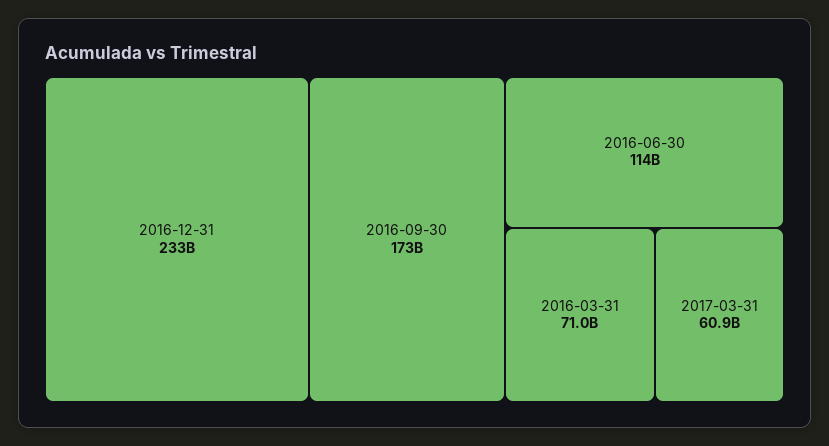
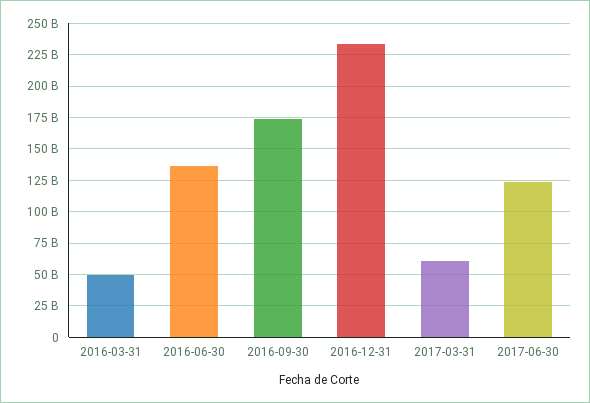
2016-06-30: 114000000000 -> 135000000000
2016-03-31: 71000000000 -> 50000000000
2017-06-30: none -> 125000000000

